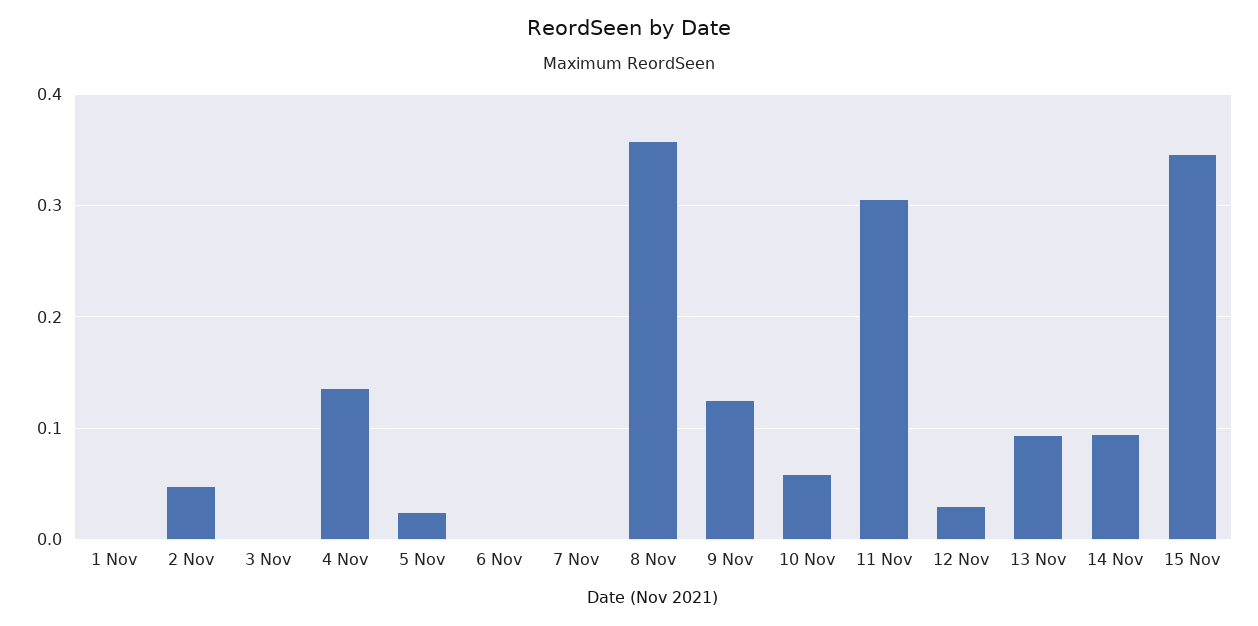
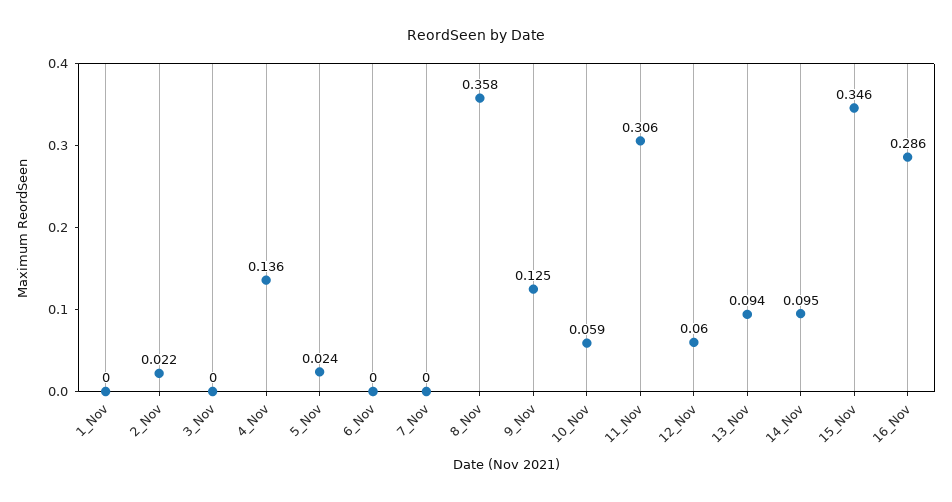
2 Nov: 0.05 -> 0.022
12 Nov: 0.03 -> 0.06
16_Nov: none -> 0.286

